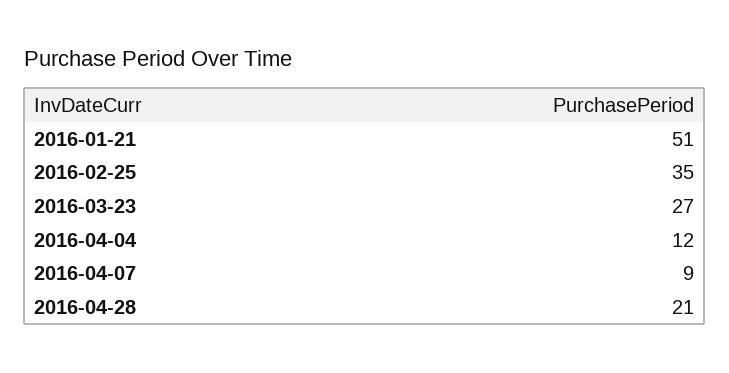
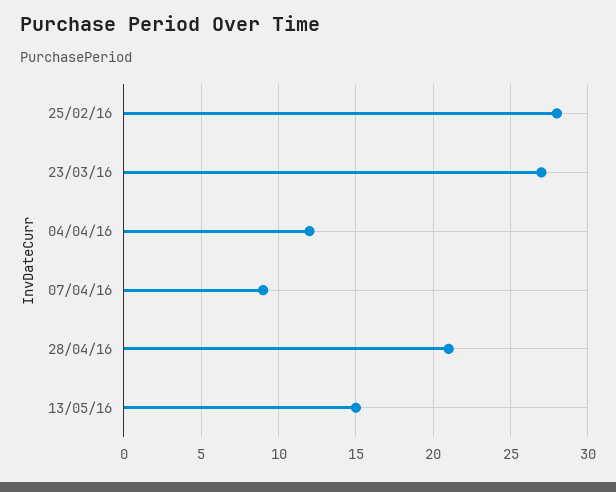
2016-01-21: 51 -> none
2016-02-25: 35 -> 28
13/05/16: none -> 15

